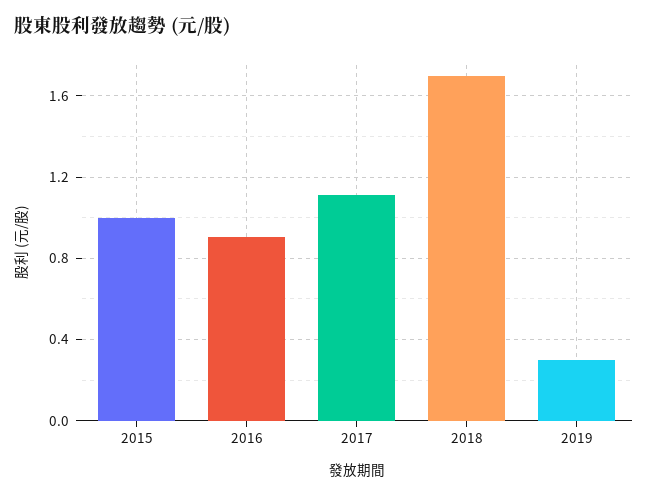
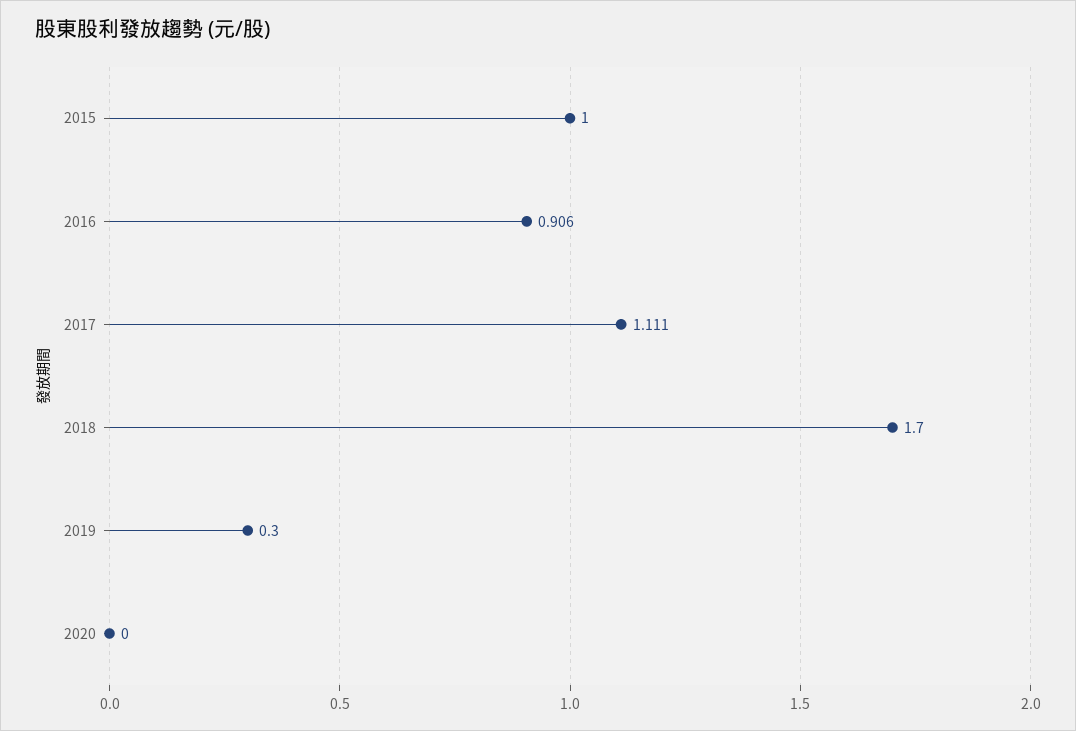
2020: none -> 0

